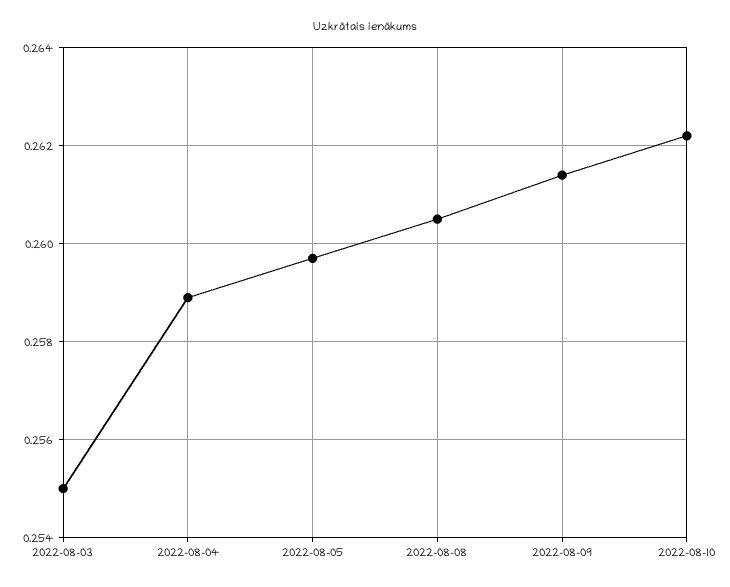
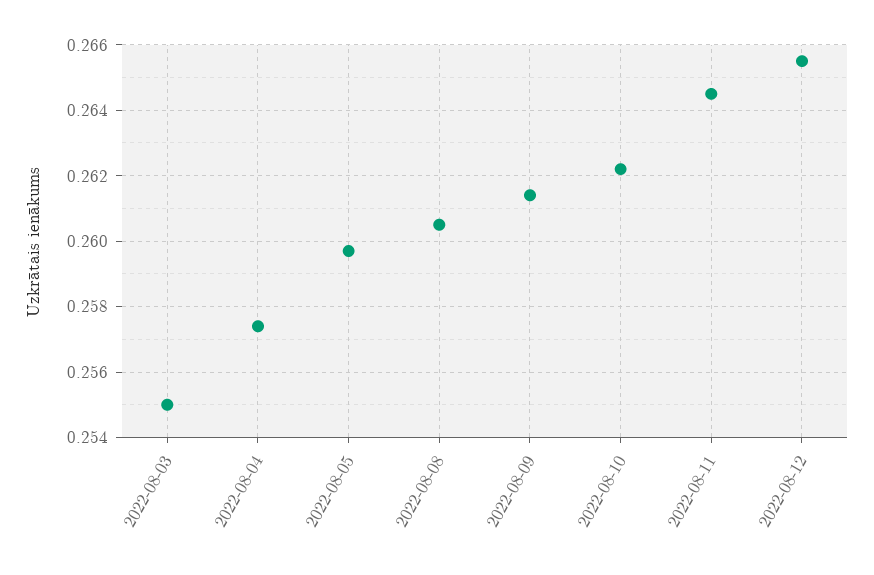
2022-08-04: 0.259 -> 0.2575
2022-08-11: none -> 0.2645
2022-08-12: none -> 0.2655

